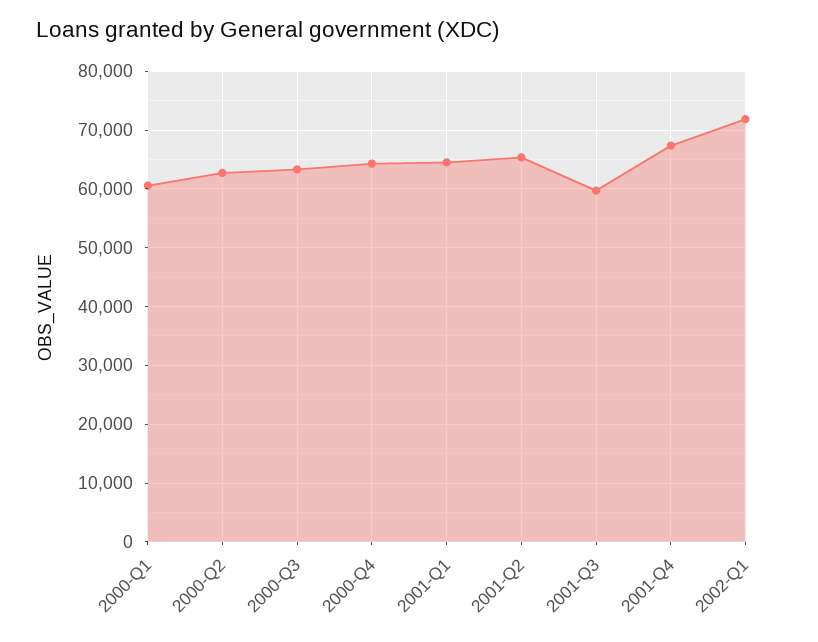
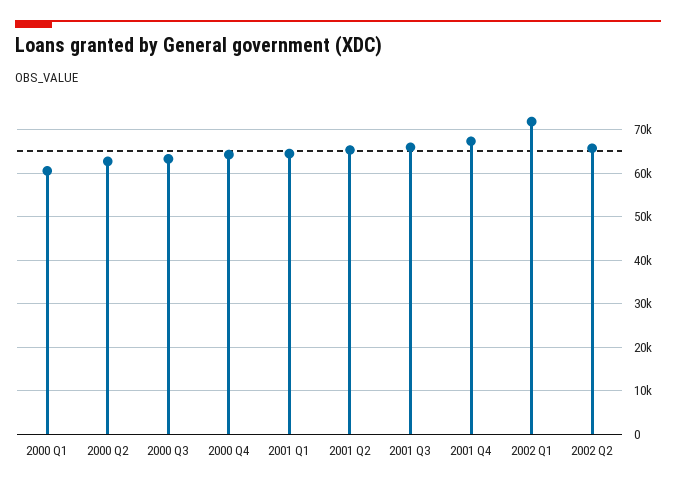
2001-Q3: 60000 -> 66000
2002 Q2: none -> 66000

